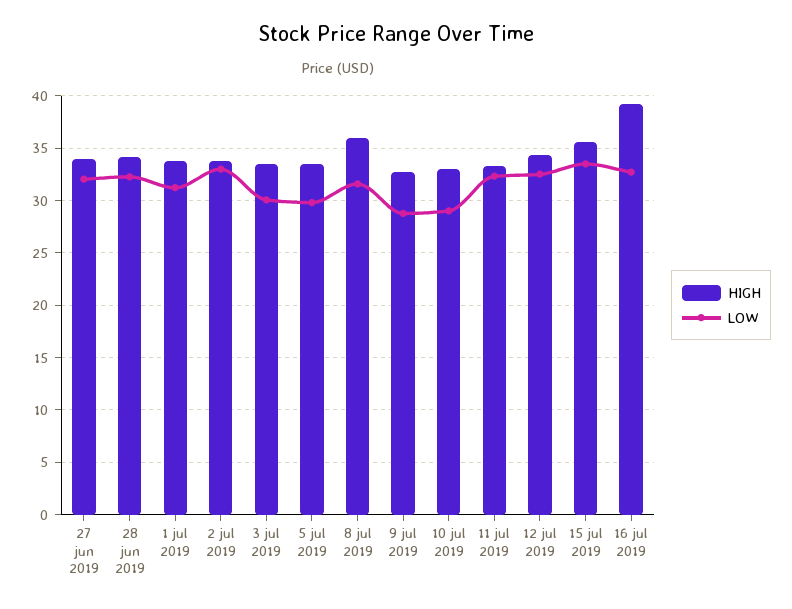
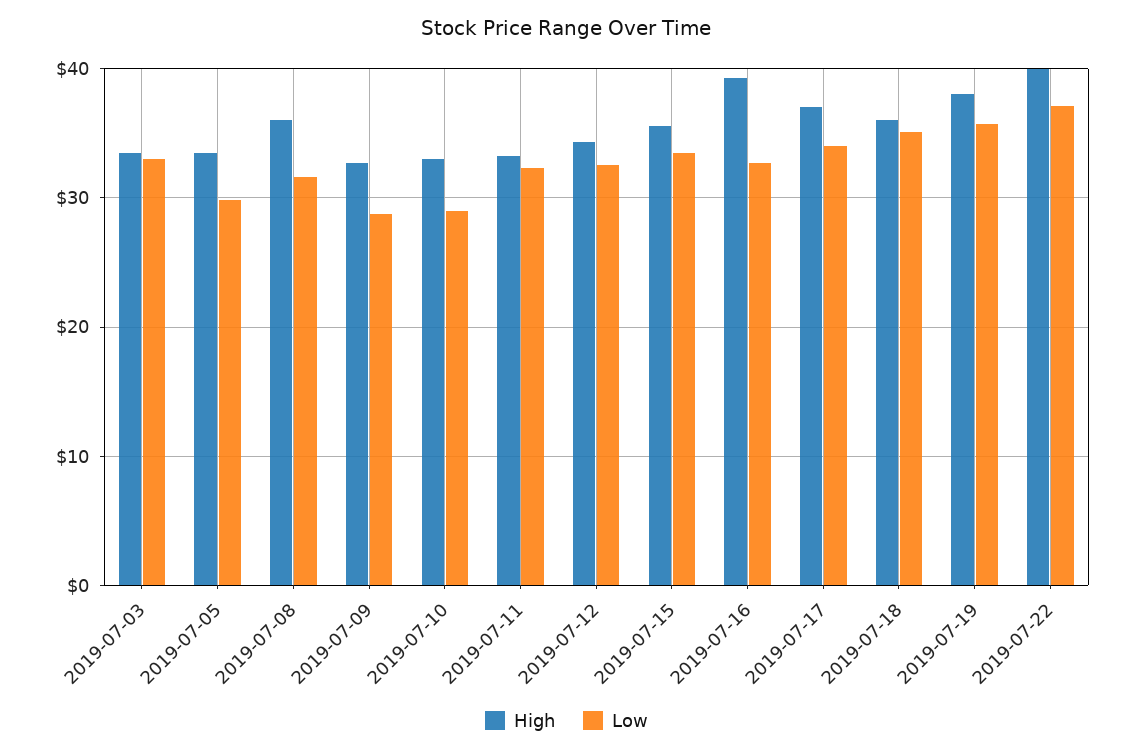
HIGH, 27 jun 2019: 34 -> none
LOW, 27 jun 2019: 32 -> none
HIGH, 28 jun 2019: 34 -> none
LOW, 28 jun 2019: 32 -> none
HIGH, 1 jul 2019: 34 -> none
LOW, 1 jul 2019: 31 -> none
HIGH, 2 jul 2019: 34 -> none
LOW, 2 jul 2019: 33 -> none
LOW, 3 jul 2019: 30 -> 33
HIGH, 2019-07-17: none -> 37
LOW, 2019-07-17: none -> 34
HIGH, 2019-07-18: none -> 36
LOW, 2019-07-18: none -> 35
HIGH, 2019-07-19: none -> 38
LOW, 2019-07-19: none -> 36
HIGH, 2019-07-22: none -> 40
LOW, 2019-07-22: none -> 37

